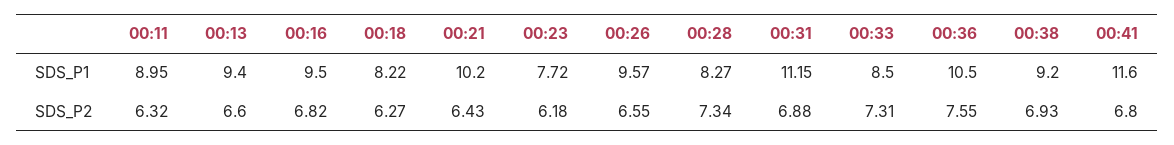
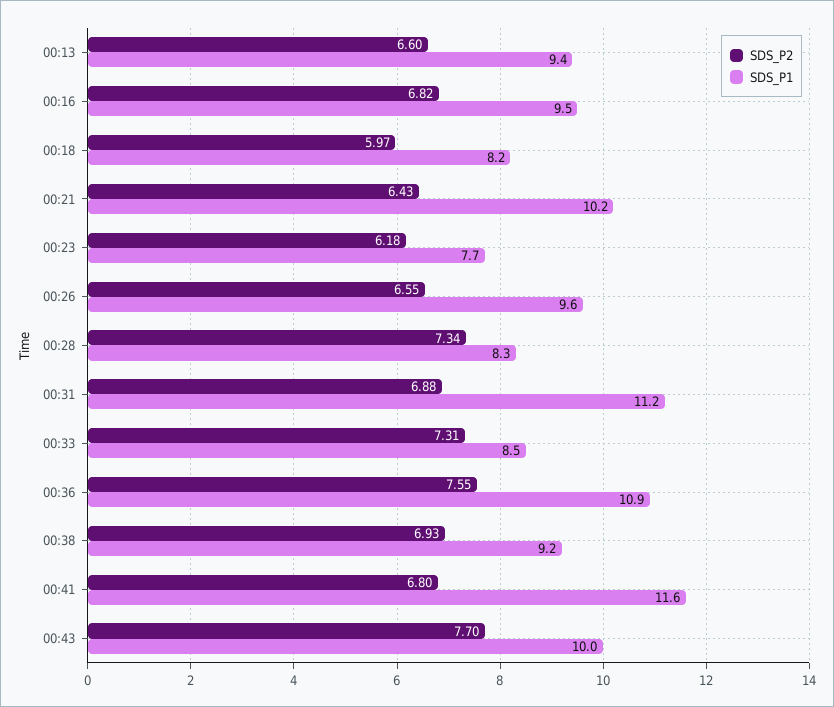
SDS_P1, 00:11: 8.95 -> none
SDS_P1, 00:36: 10.5 -> 10.9
SDS_P2, 00:11: 6.32 -> none
SDS_P2, 00:18: 6.27 -> 5.97
SDS_P2, 00:43: none -> 7.7
SDS_P1, 00:43: none -> 10

